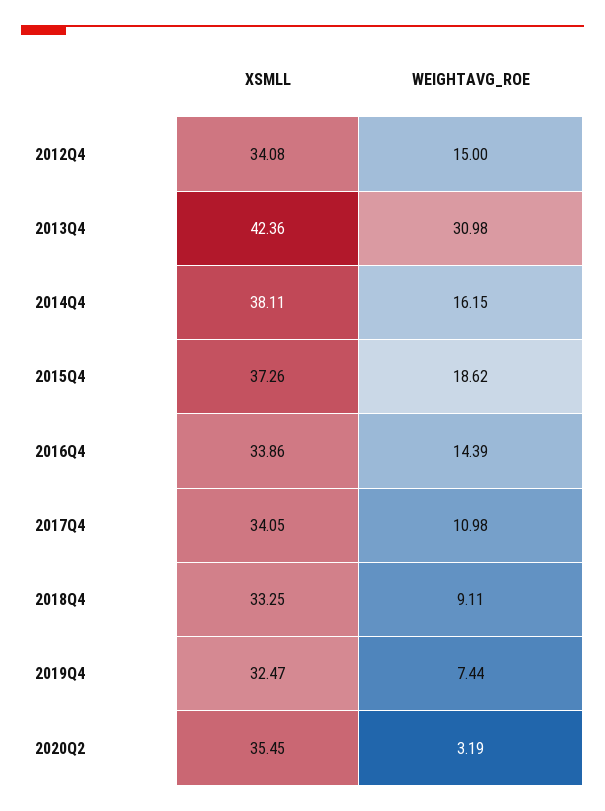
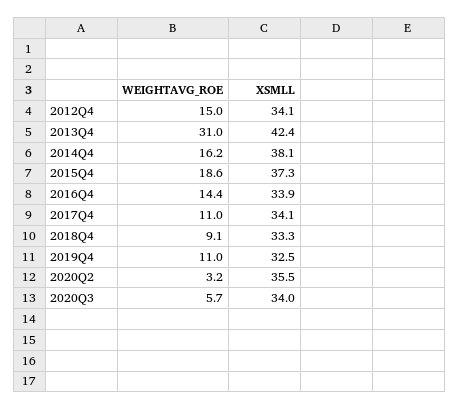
WEIGHTAVG_ROE, 2019Q4: 7.44 -> 11
WEIGHTAVG_ROE, 2020Q3: none -> 5.7
XSMLL, 2020Q3: none -> 34

